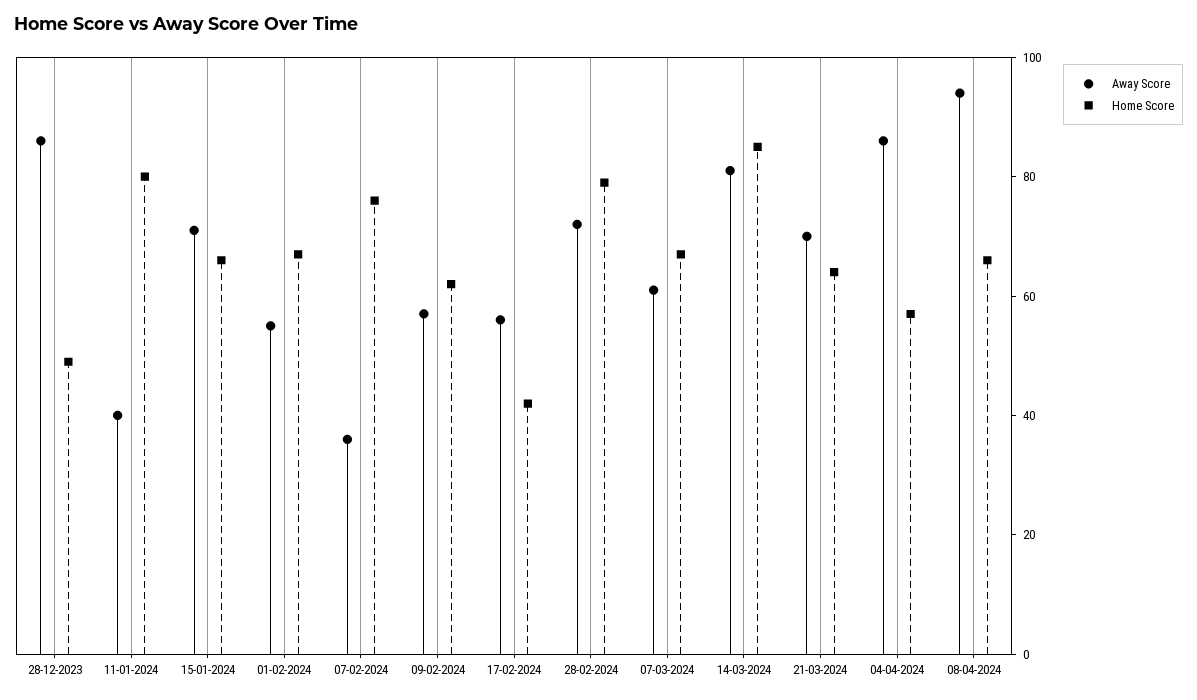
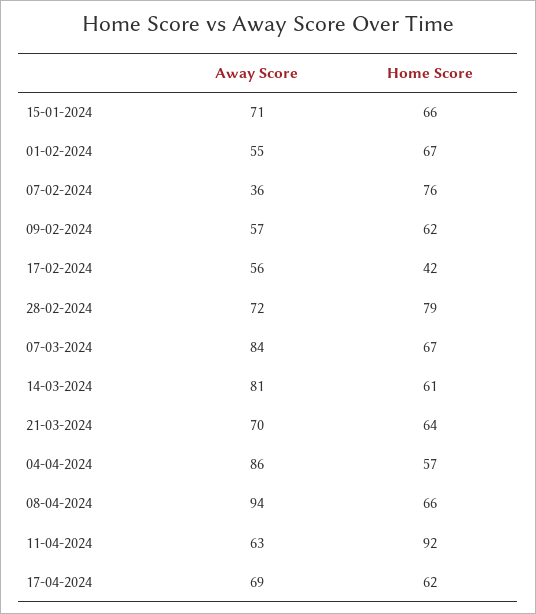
Away Score, 28-12-2023: 85 -> none
Home Score, 28-12-2023: 50 -> none
Away Score, 11-01-2024: 40 -> none
Home Score, 11-01-2024: 80 -> none
Away Score, 07-03-2024: 60 -> 84
Home Score, 14-03-2024: 85 -> 61
Away Score, 11-04-2024: none -> 63
Home Score, 11-04-2024: none -> 92
Away Score, 17-04-2024: none -> 69
Home Score, 17-04-2024: none -> 62

